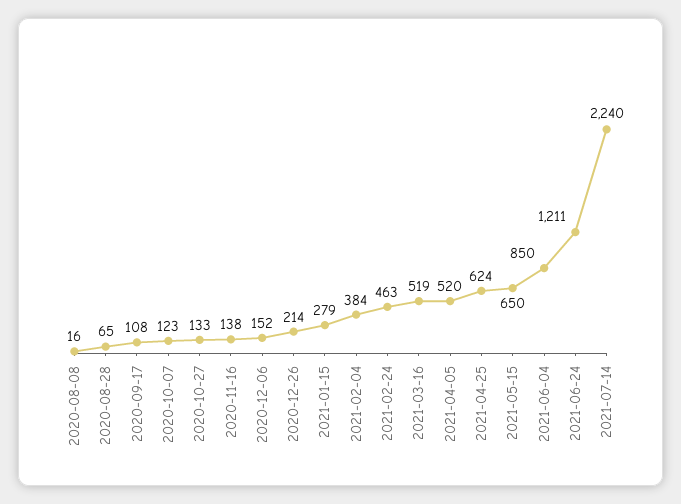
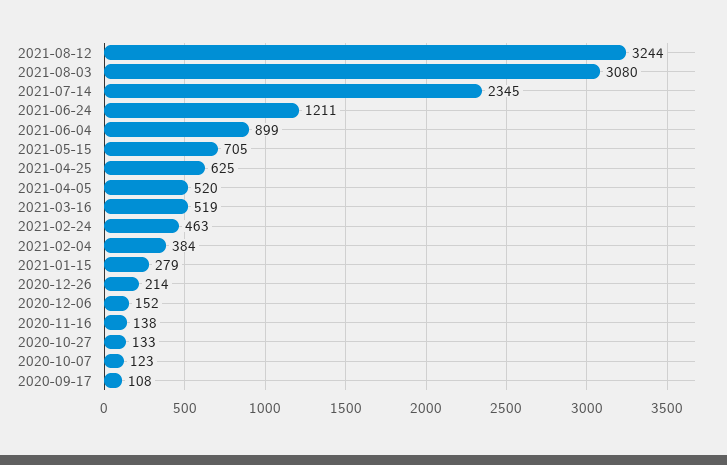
2020-08-08: 16 -> none
2020-08-28: 65 -> none
2021-04-25: 624 -> 625
2021-05-15: 650 -> 705
2021-06-04: 850 -> 899
2021-07-14: 2240 -> 2345
2021-08-12: none -> 3244
2021-08-03: none -> 3080

